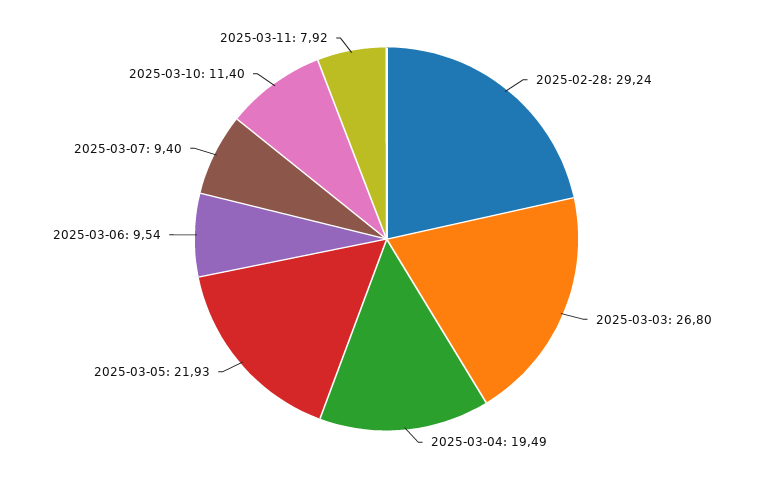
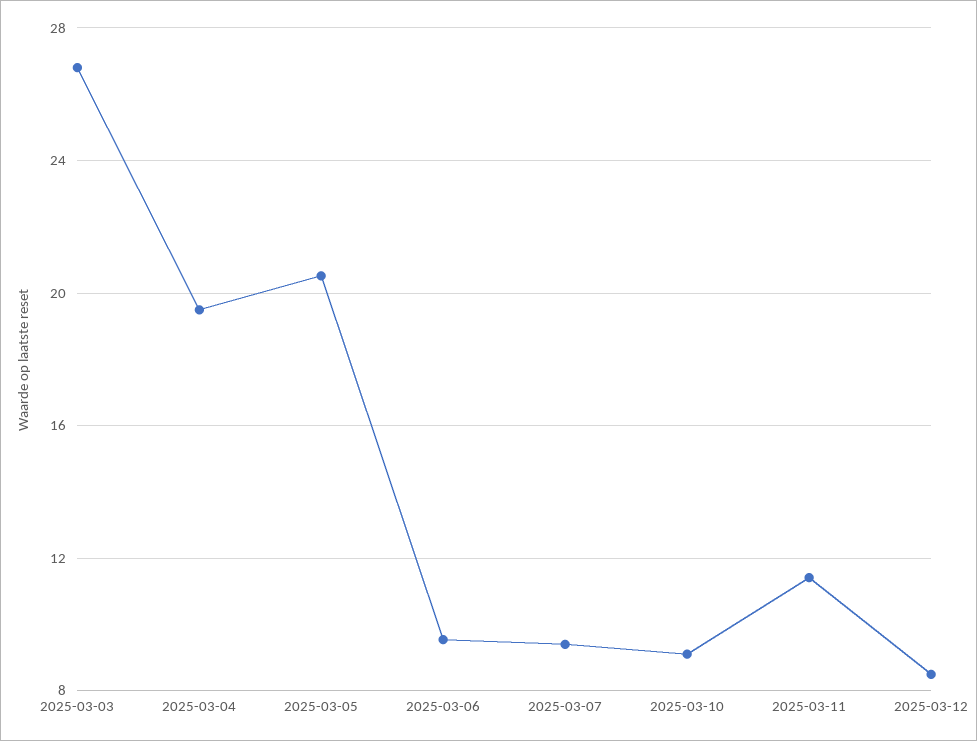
2025-02-28: 29.24 -> none
2025-03-05: 21.93 -> 20.5
2025-03-10: 11.4 -> 9
2025-03-11: 7.92 -> 11.5
2025-03-12: none -> 8.5

